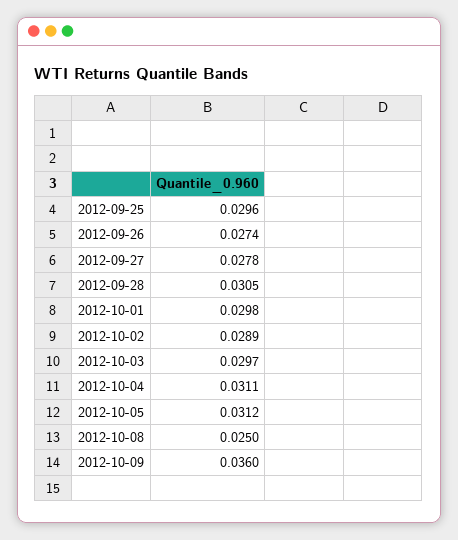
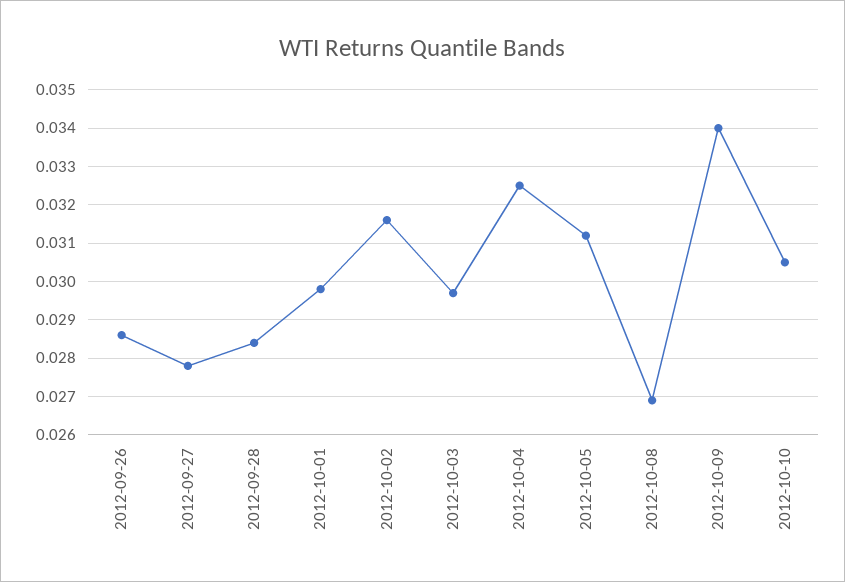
2012-09-25: 0.0296 -> none
2012-09-26: 0.0274 -> 0.0285
2012-09-28: 0.0305 -> 0.0285
2012-10-02: 0.0289 -> 0.0315
2012-10-04: 0.0311 -> 0.0325
2012-10-08: 0.025 -> 0.027
2012-10-09: 0.036 -> 0.034
2012-10-10: none -> 0.0305

